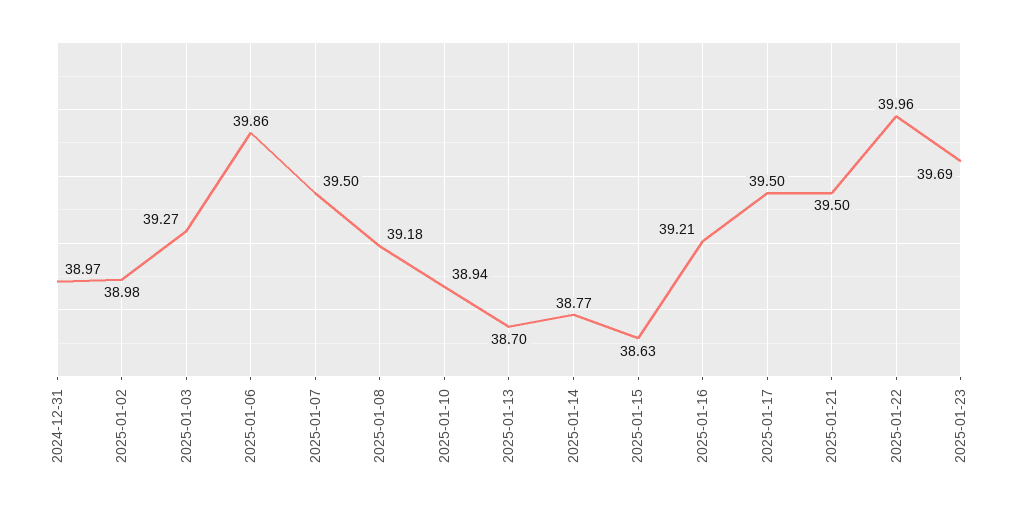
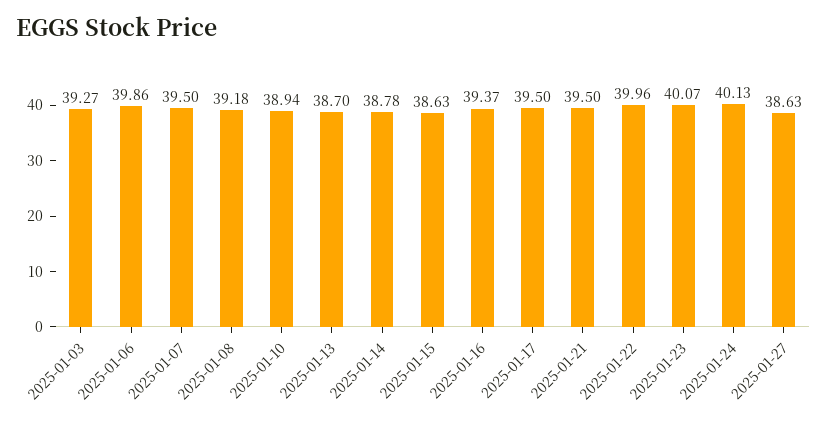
2024-12-31: 38.97 -> none
2025-01-02: 38.98 -> none
2025-01-14: 38.77 -> 38.78
2025-01-16: 39.21 -> 39.37
2025-01-23: 39.69 -> 40.07
2025-01-24: none -> 40.13
2025-01-27: none -> 38.63

